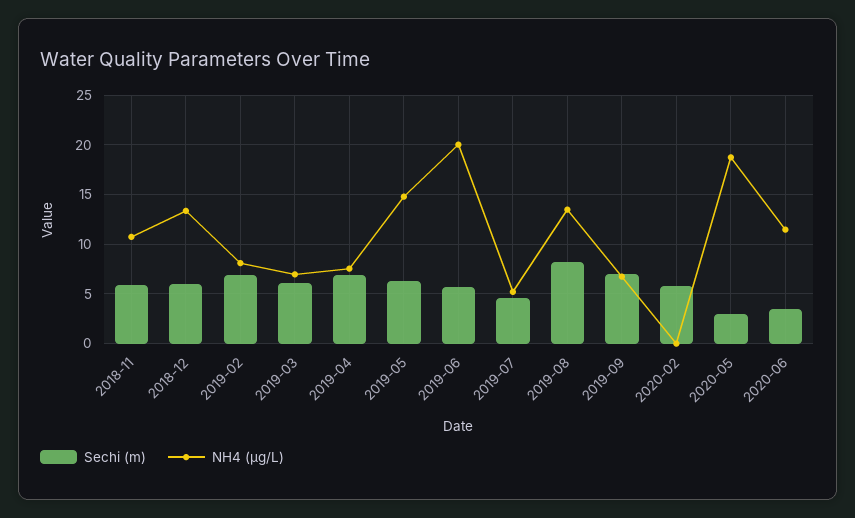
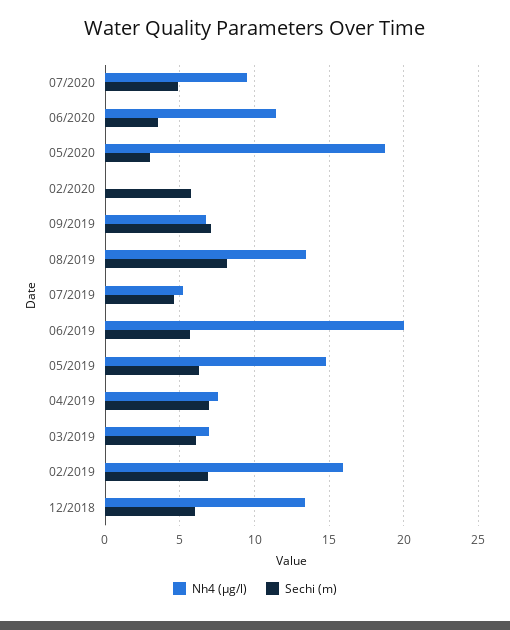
Sechi (m), 2018-11: 6 -> none
NH4 (µg/L), 2018-11: 11 -> none
NH4 (µg/L), 2019-02: 8 -> 16
NH4 (µg/L), 07/2020: none -> 9.5
Sechi (m), 07/2020: none -> 5

